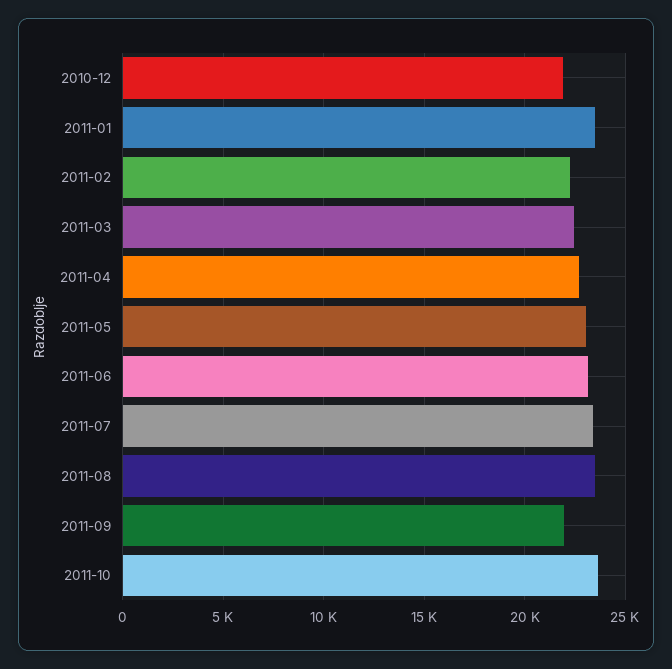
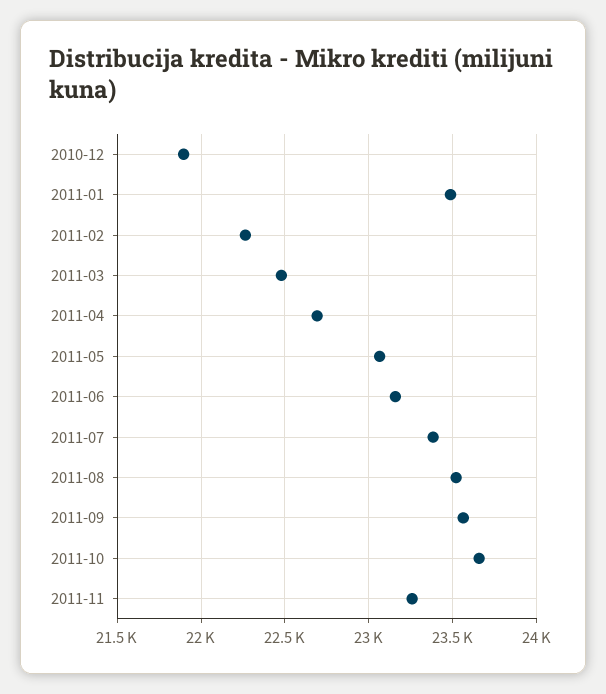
2011-09: 22000 -> 23550
2011-11: none -> 23250

